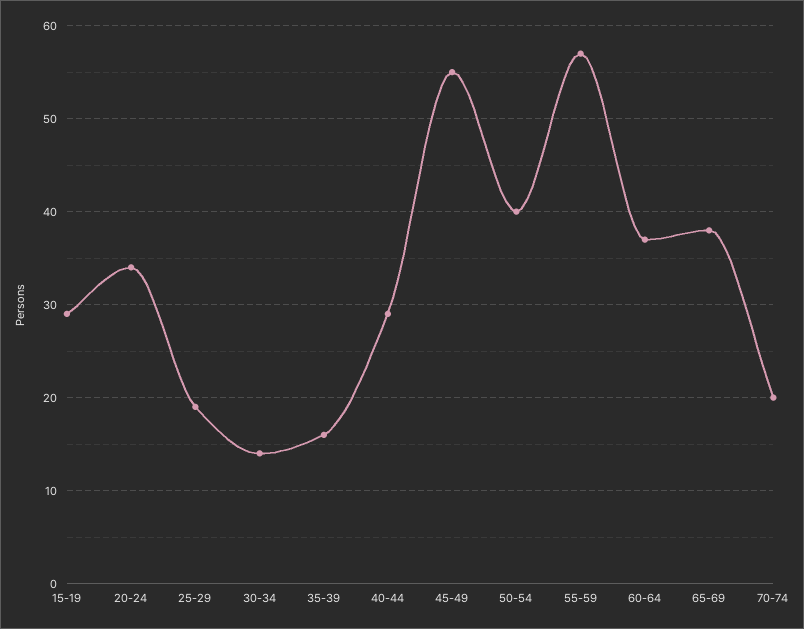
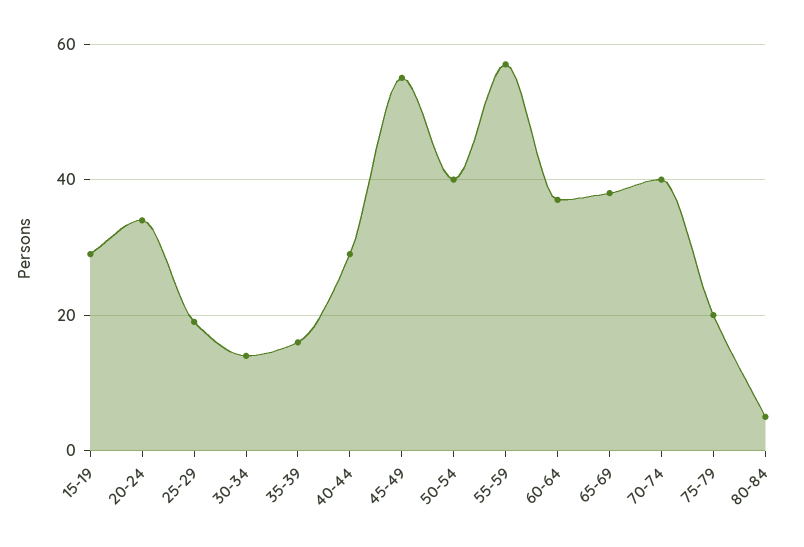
70-74: 20 -> 40
75-79: none -> 20
80-84: none -> 5

